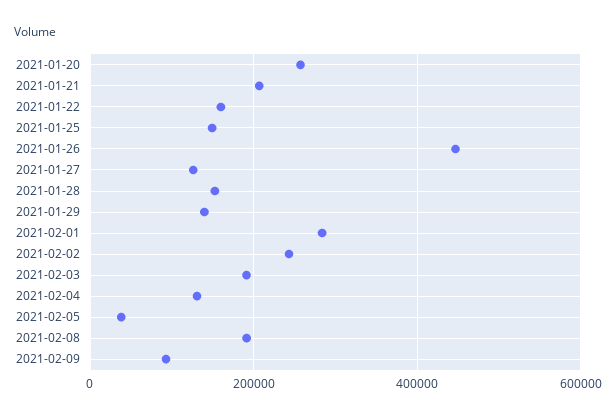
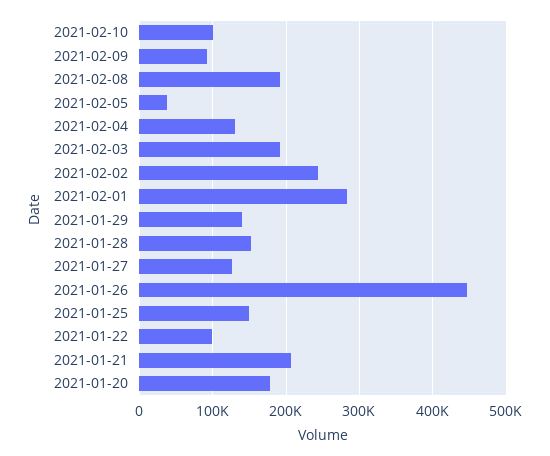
2021-01-20: 260000 -> 180000
2021-01-22: 160000 -> 100000
2021-02-10: none -> 100000

